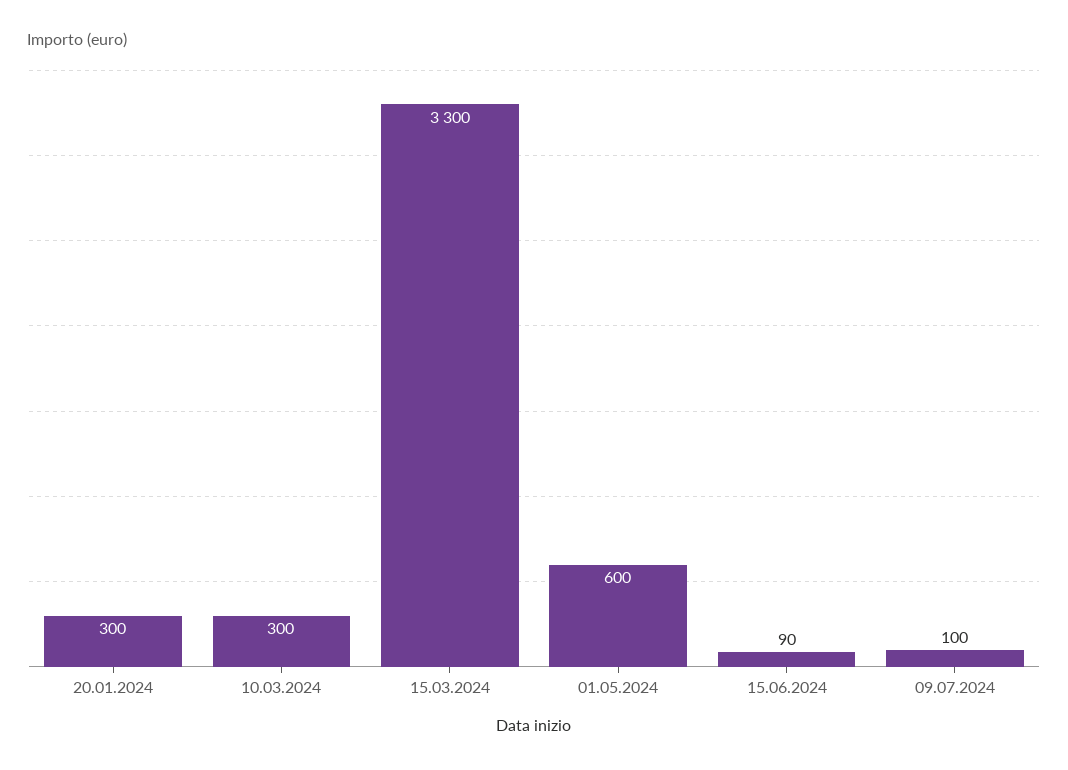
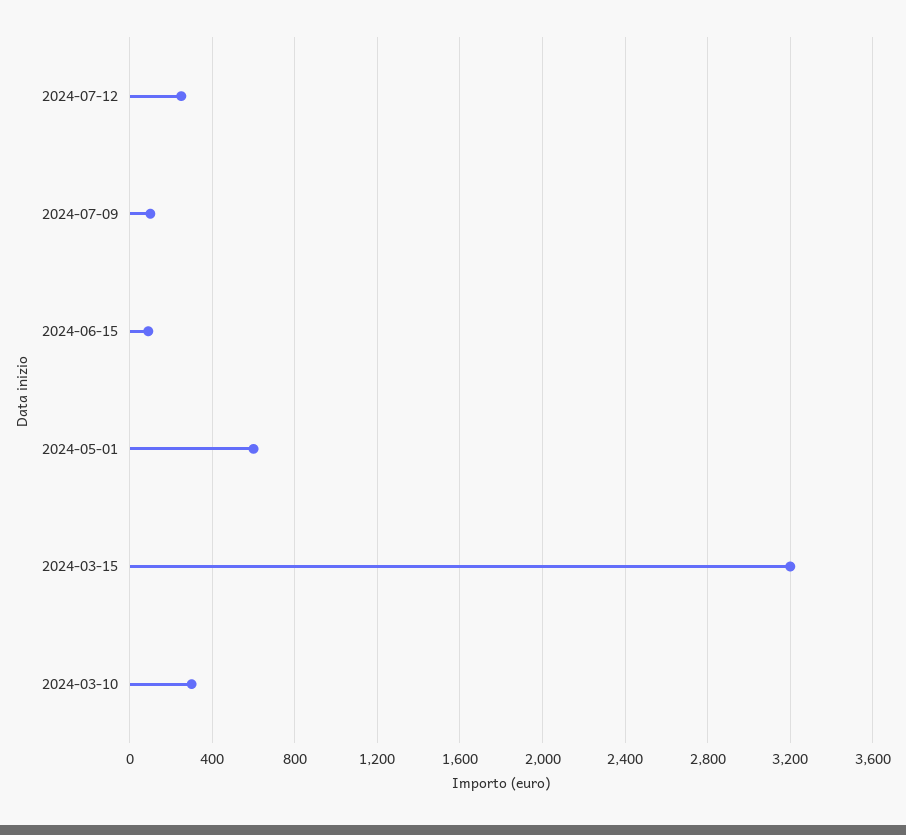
20.01.2024: 300 -> none
15.03.2024: 3300 -> 3200
2024-07-12: none -> 250

